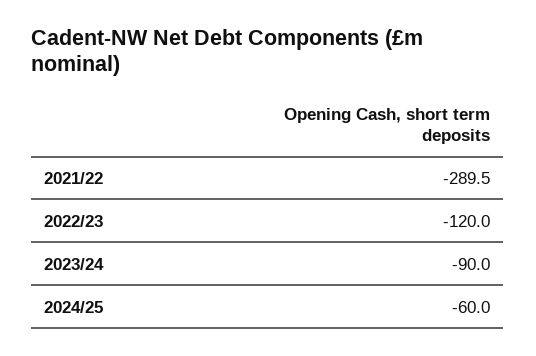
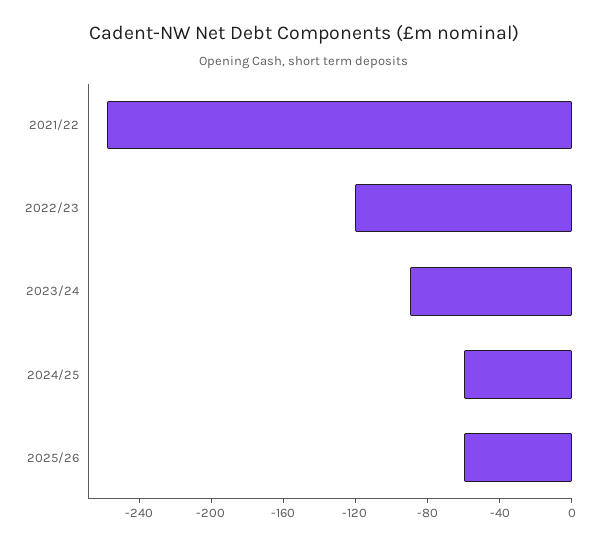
2021/22: -289.5 -> -260
2025/26: none -> -60

